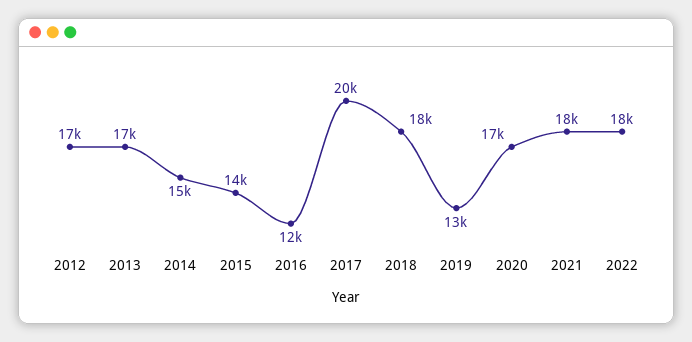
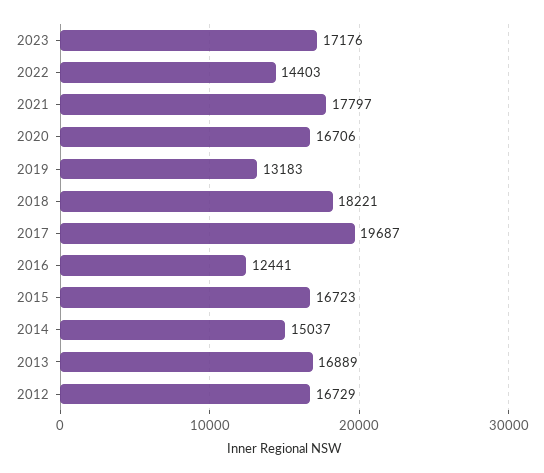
2015: 14000 -> 16723
2022: 18000 -> 14403
2023: none -> 17176

